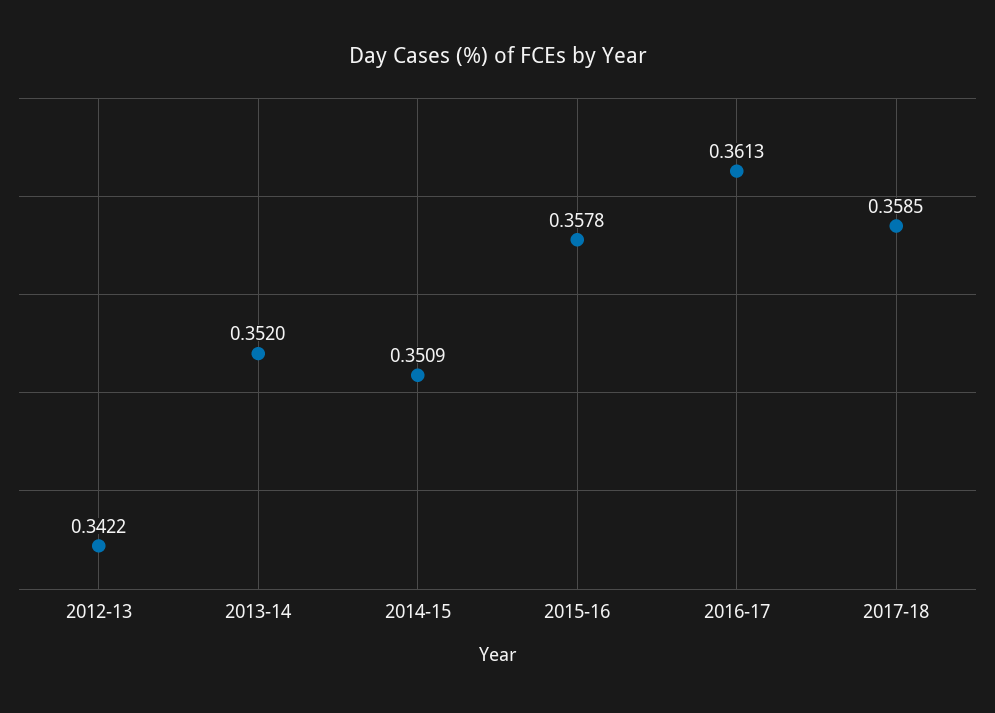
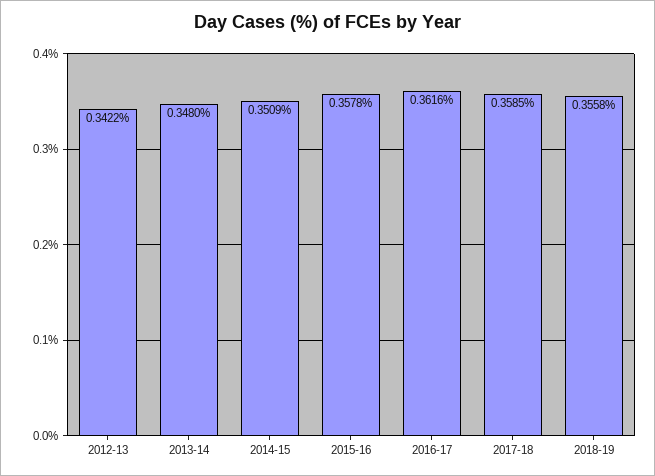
2013-14: 0.352 -> 0.348
2016-17: 0.3613 -> 0.3616
2018-19: none -> 0.3558

